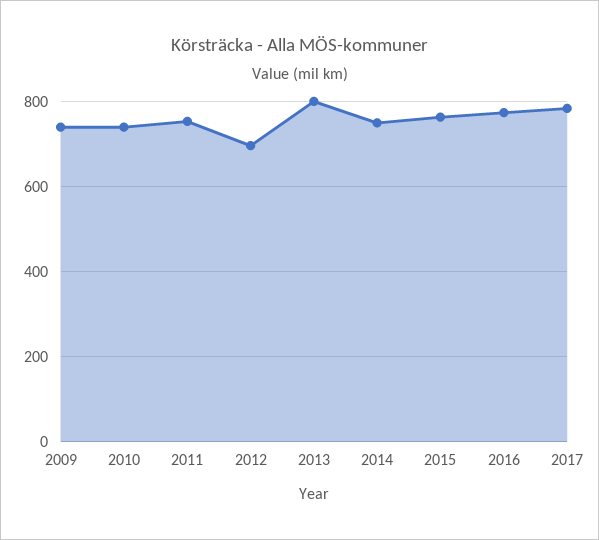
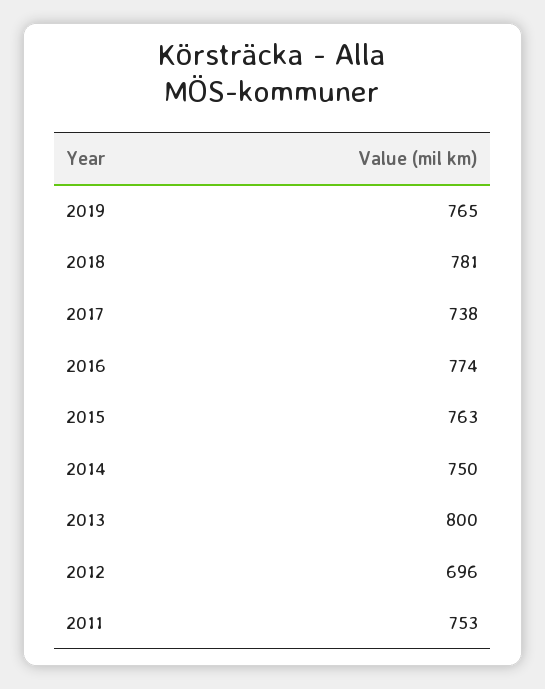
2009: 740 -> none
2010: 740 -> none
2017: 780 -> 738
2019: none -> 765
2018: none -> 781

